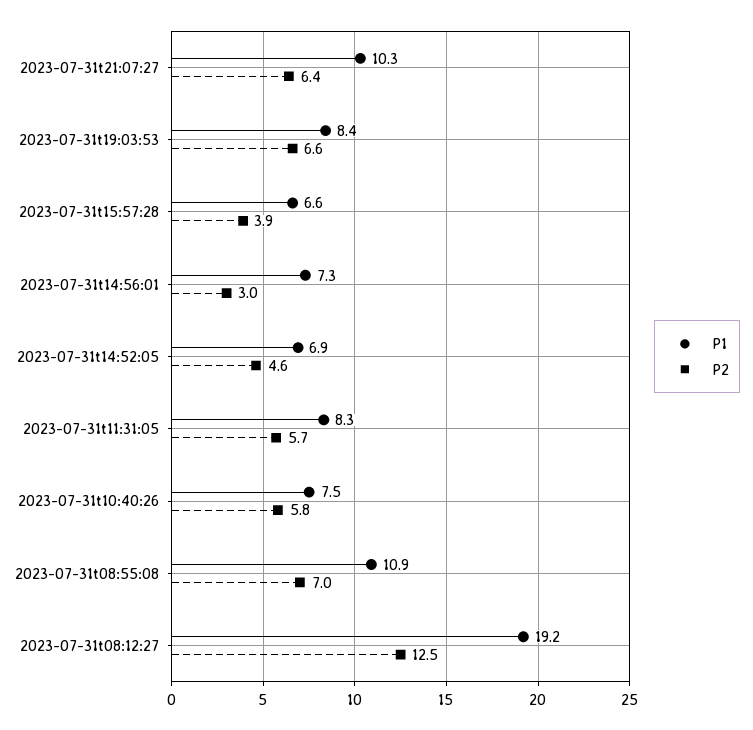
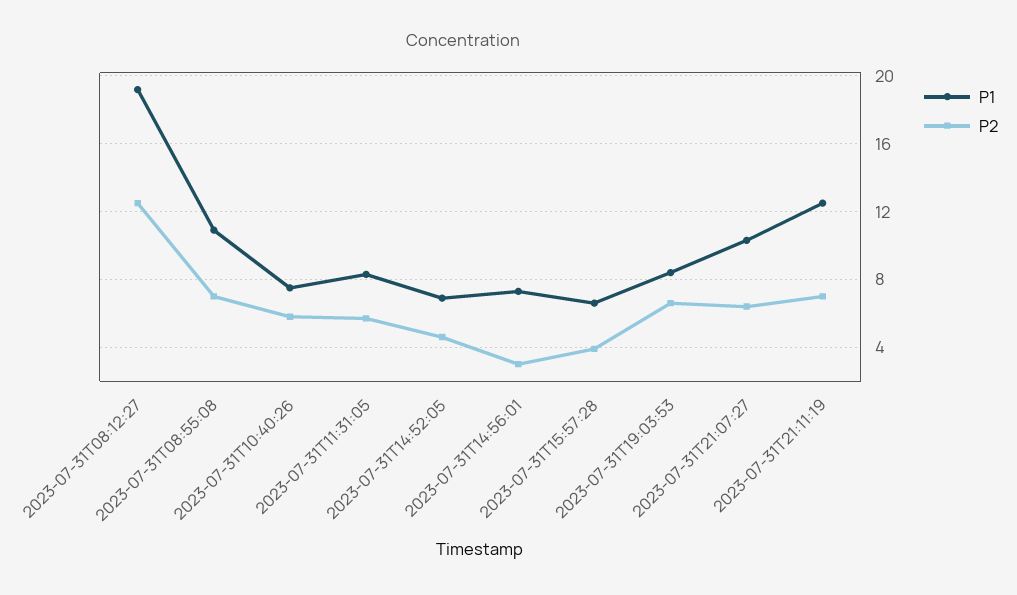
P1, 2023-07-31T21:11:19: none -> 12.5
P2, 2023-07-31T21:11:19: none -> 7

